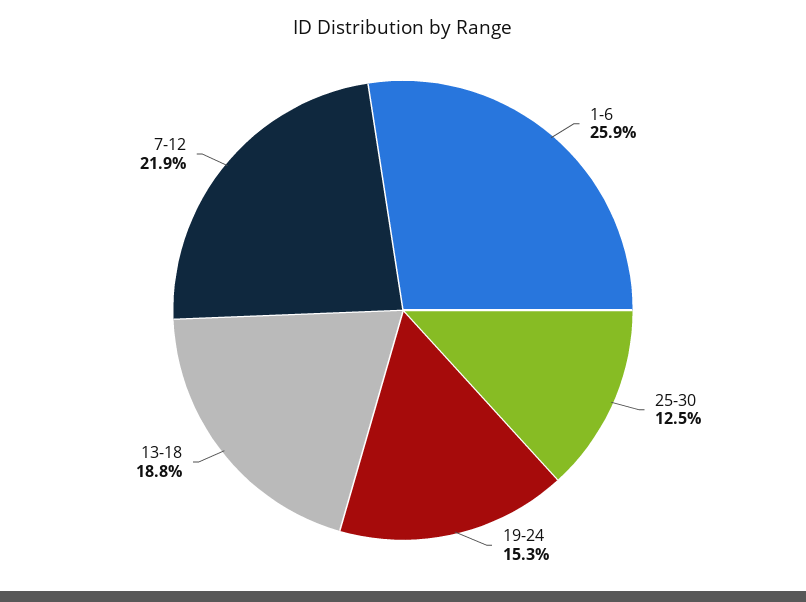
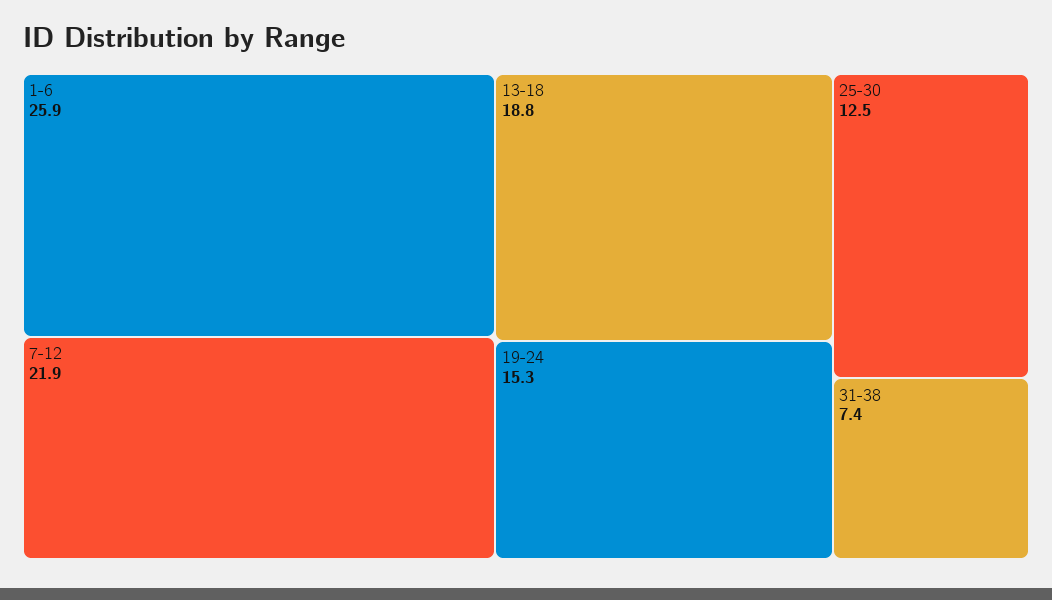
31-38: none -> 7.4

